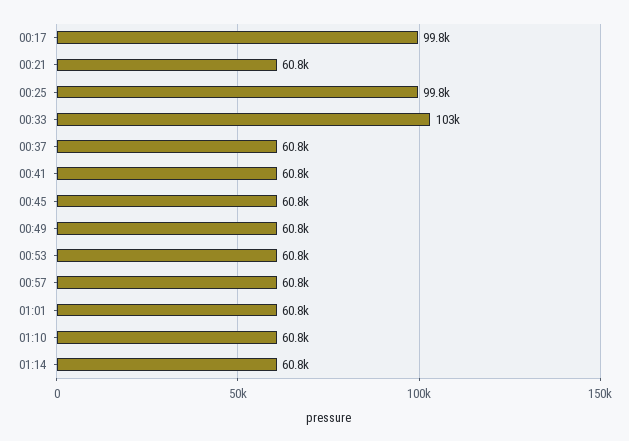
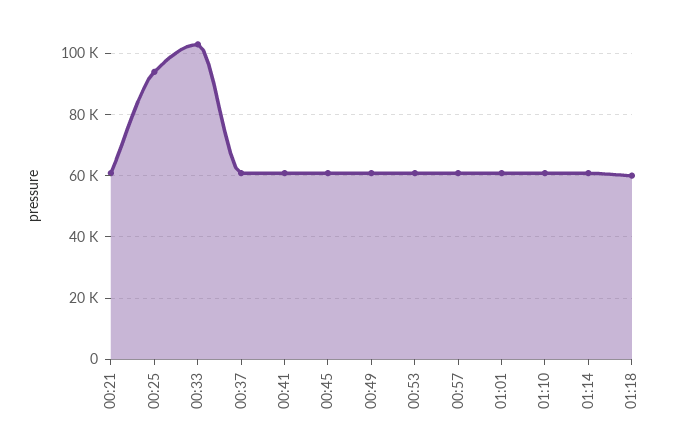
00:17: 99800 -> none
00:25: 99800 -> 94000
01:18: none -> 60000

